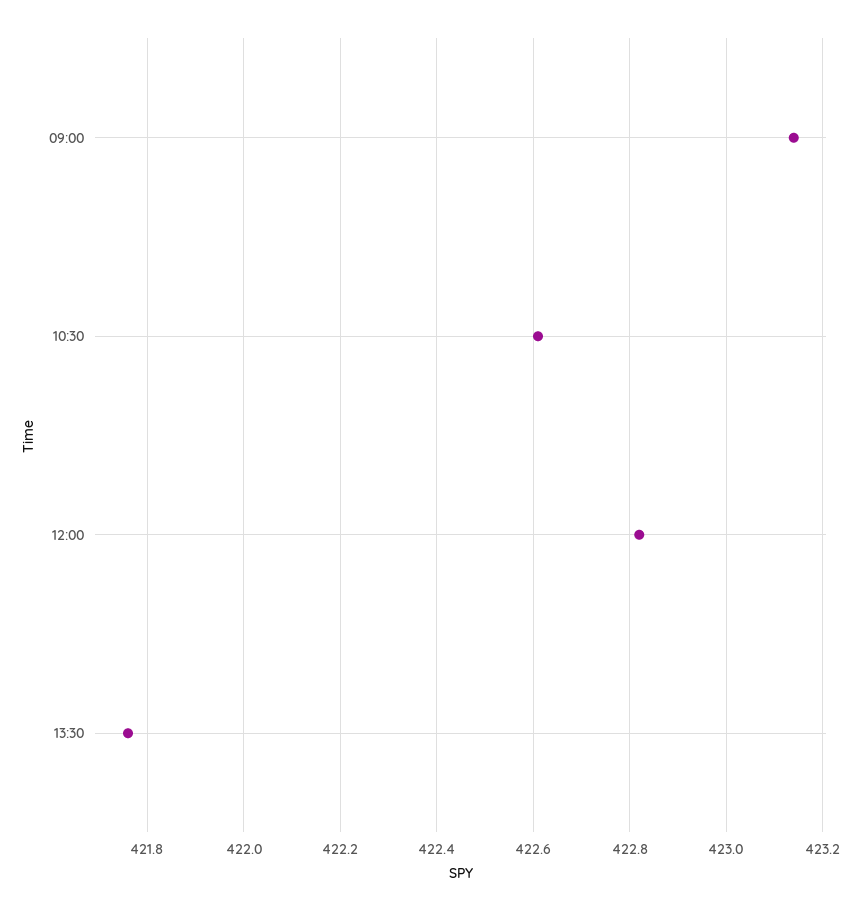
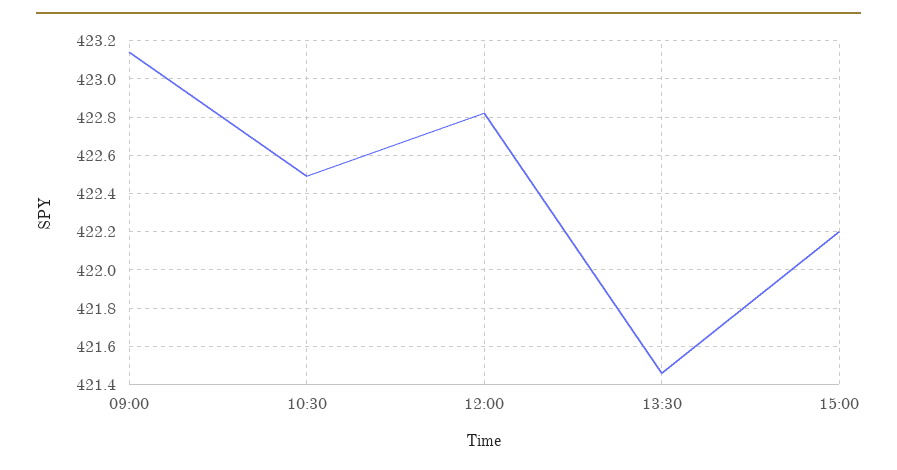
10:30: 422.6 -> 422.5
13:30: 421.75 -> 421.45
15:00: none -> 422.2

